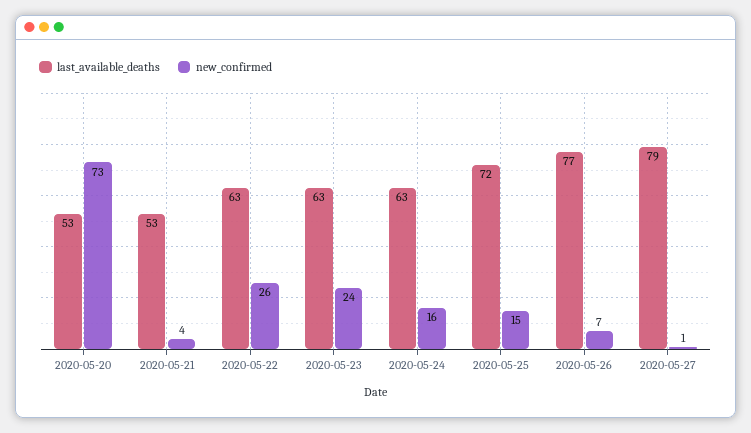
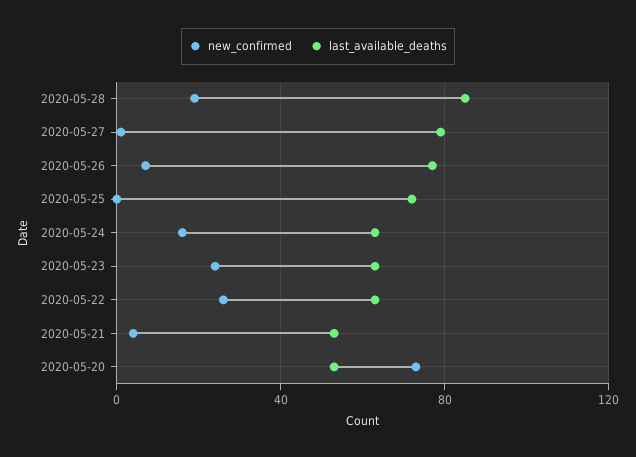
new_confirmed, 2020-05-25: 15 -> 0
new_confirmed, 2020-05-28: none -> 20
last_available_deaths, 2020-05-28: none -> 85

